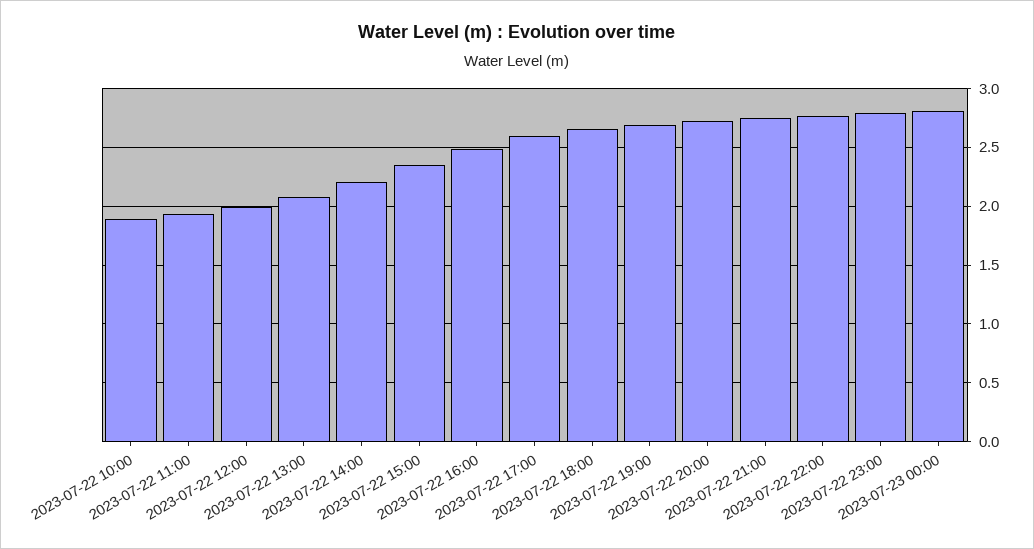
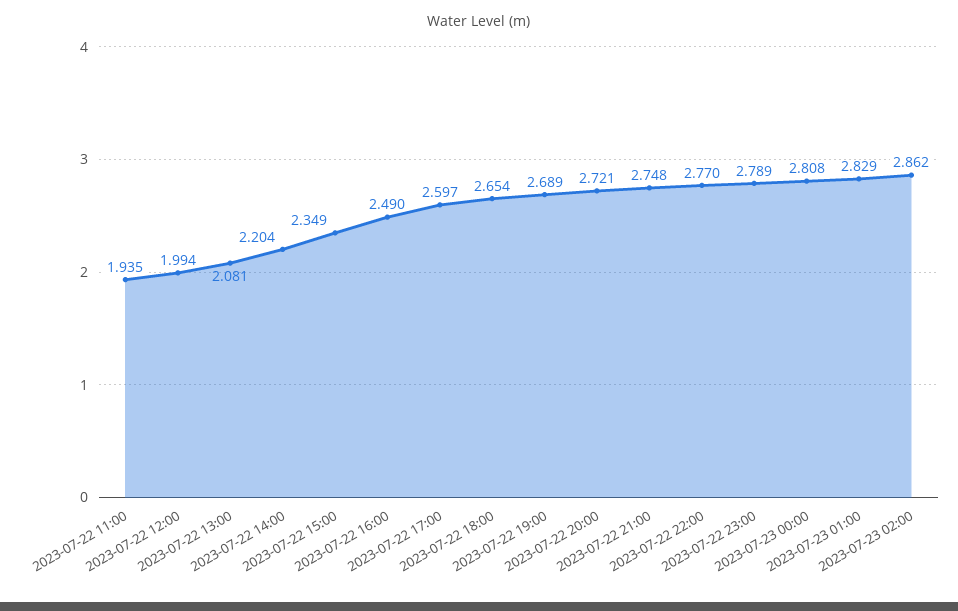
2023-07-22 10:00: 1.9 -> none
2023-07-23 01:00: none -> 2.829
2023-07-23 02:00: none -> 2.862

